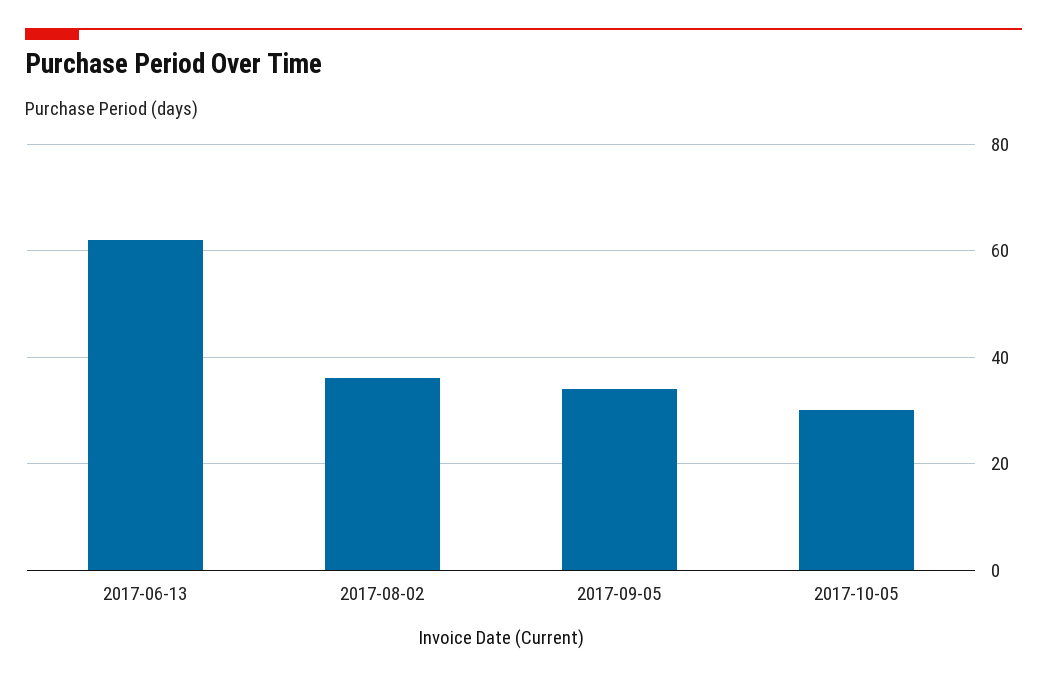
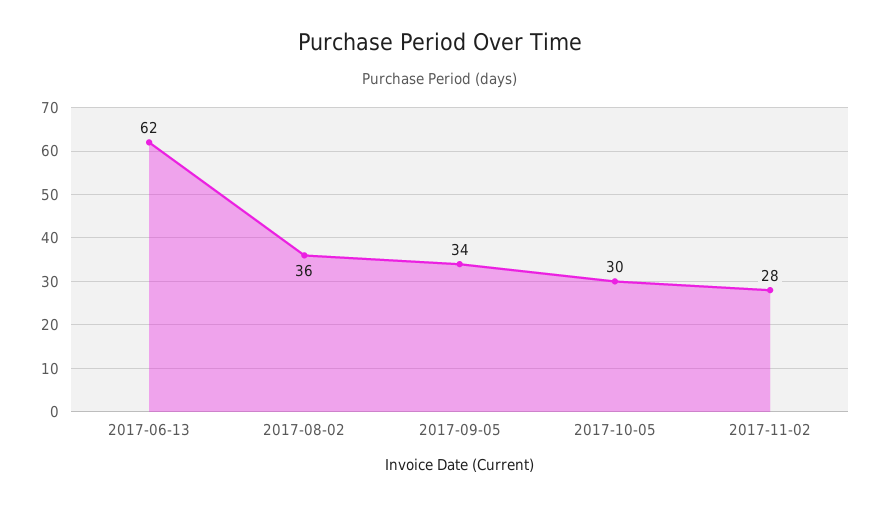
2017-11-02: none -> 28

